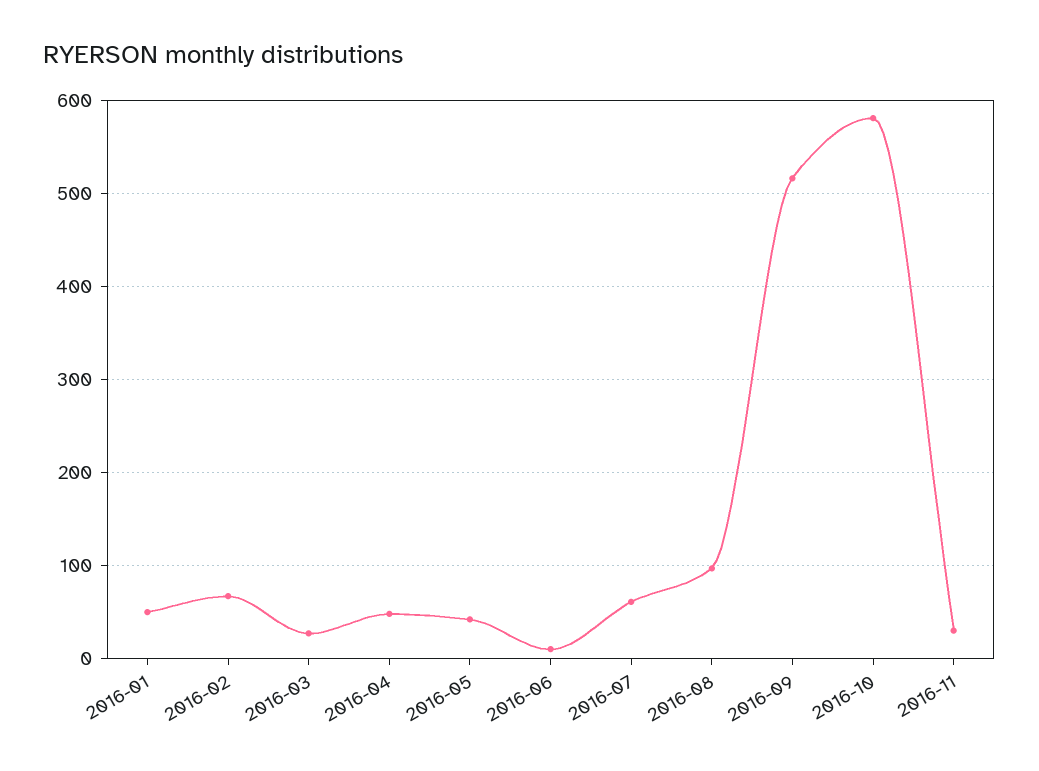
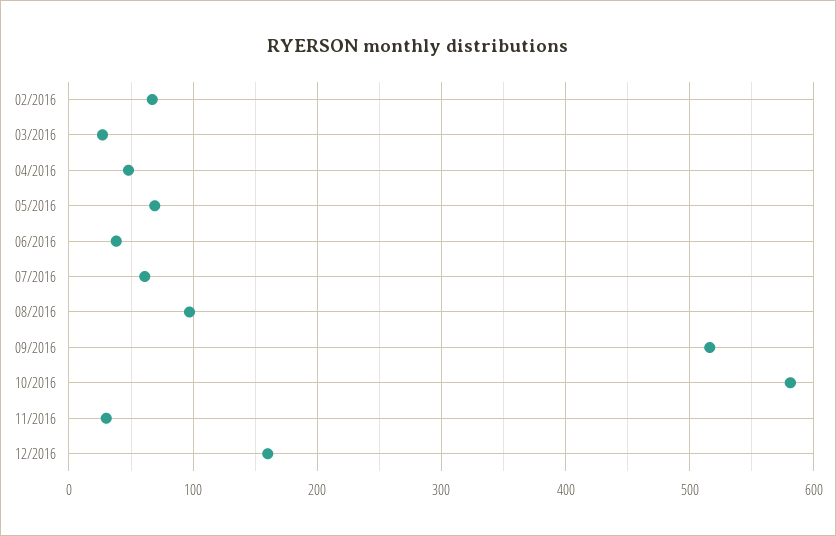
2016-01: 50 -> none
2016-05: 40 -> 70
2016-06: 10 -> 40
12/2016: none -> 160

